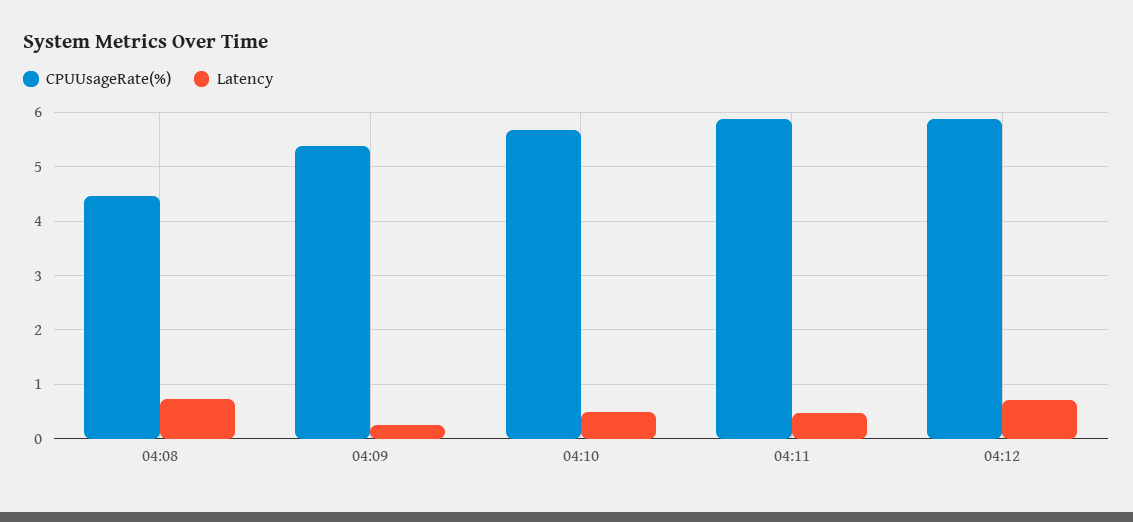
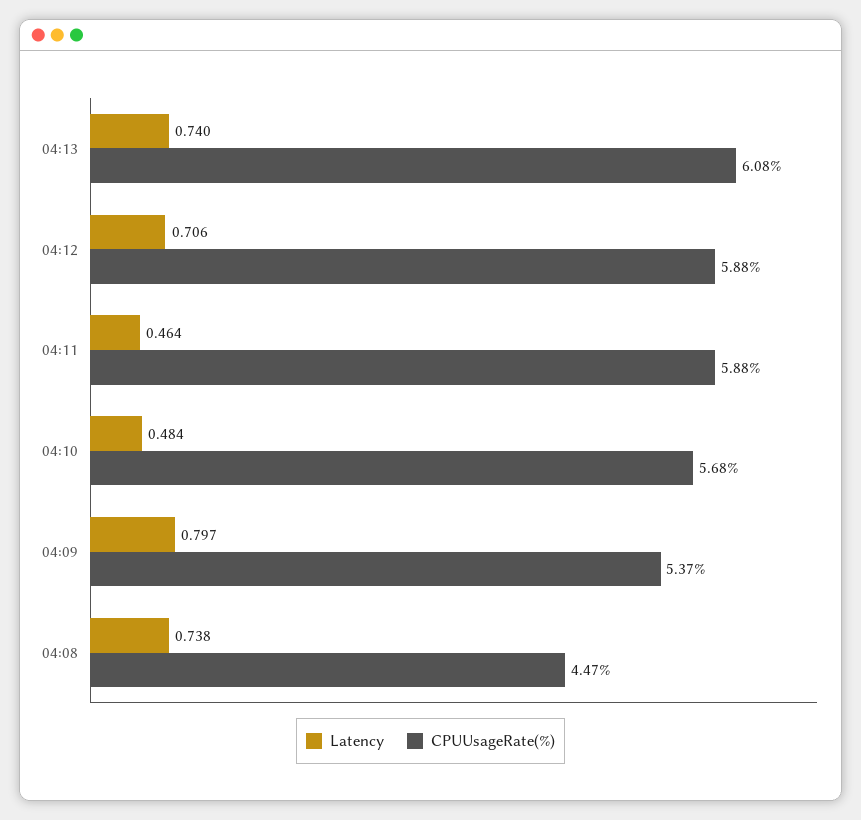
Latency, 04:09: 0.2 -> 0.797
Latency, 04:13: none -> 0.74
CPUUsageRate(%), 04:13: none -> 6.08

